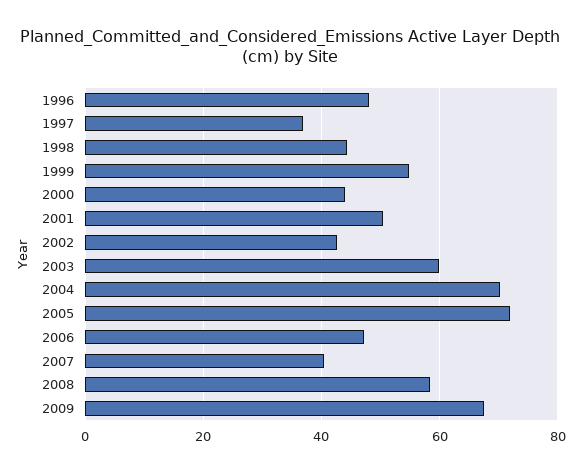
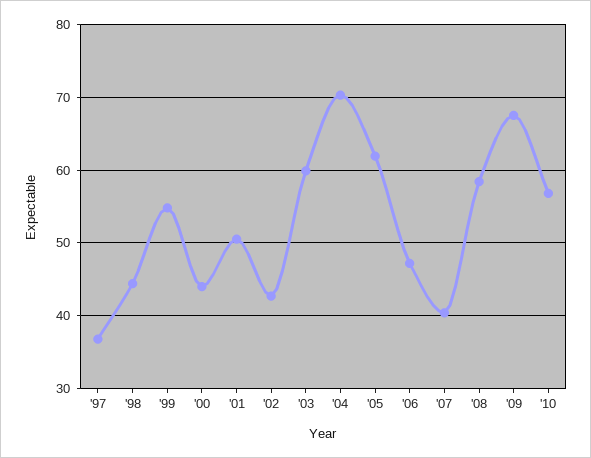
1996: 48 -> none
2005: 72 -> 62
'10: none -> 57

